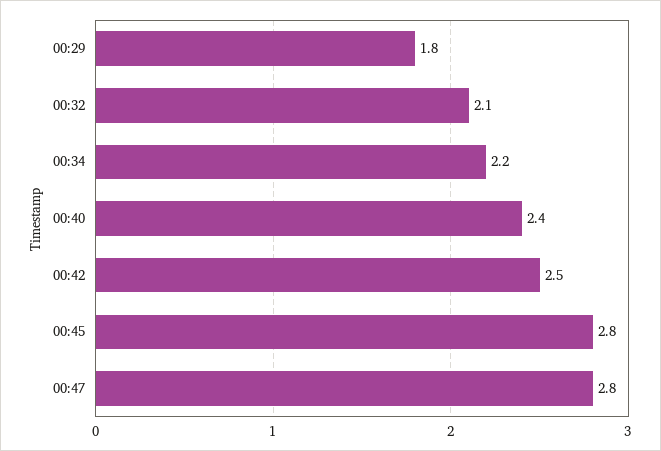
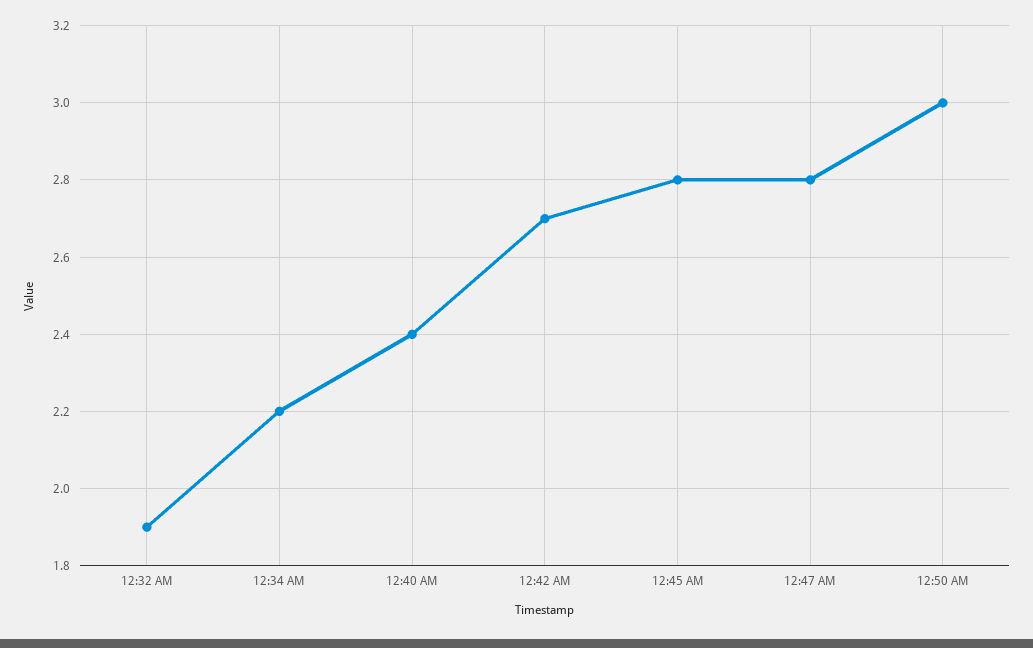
00:29: 1.8 -> none
00:32: 2.1 -> 1.9
00:42: 2.5 -> 2.7
12:50 AM: none -> 3

